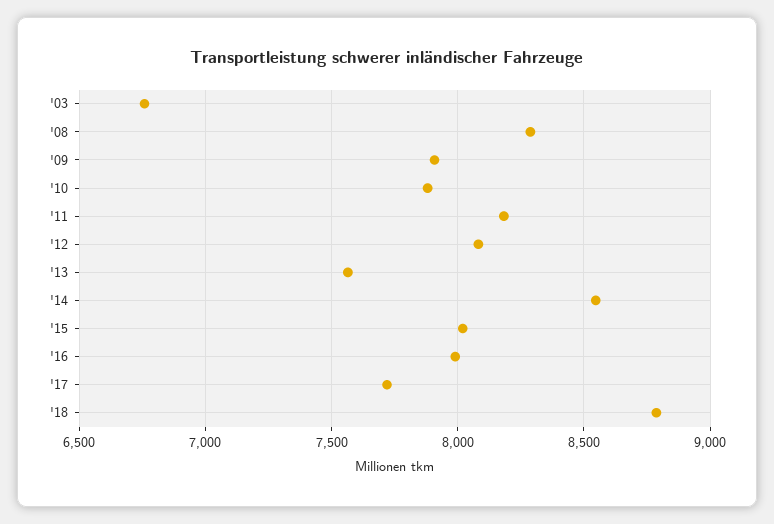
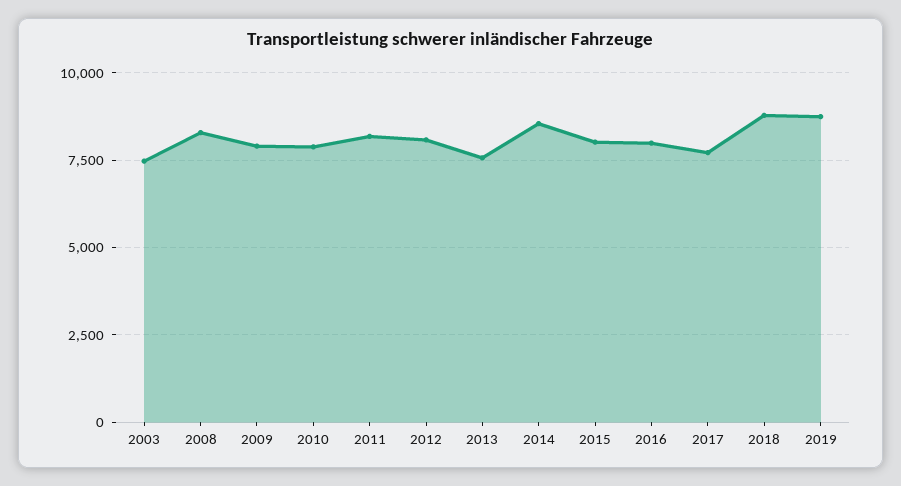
'03: 6750 -> 7500
2019: none -> 8750

